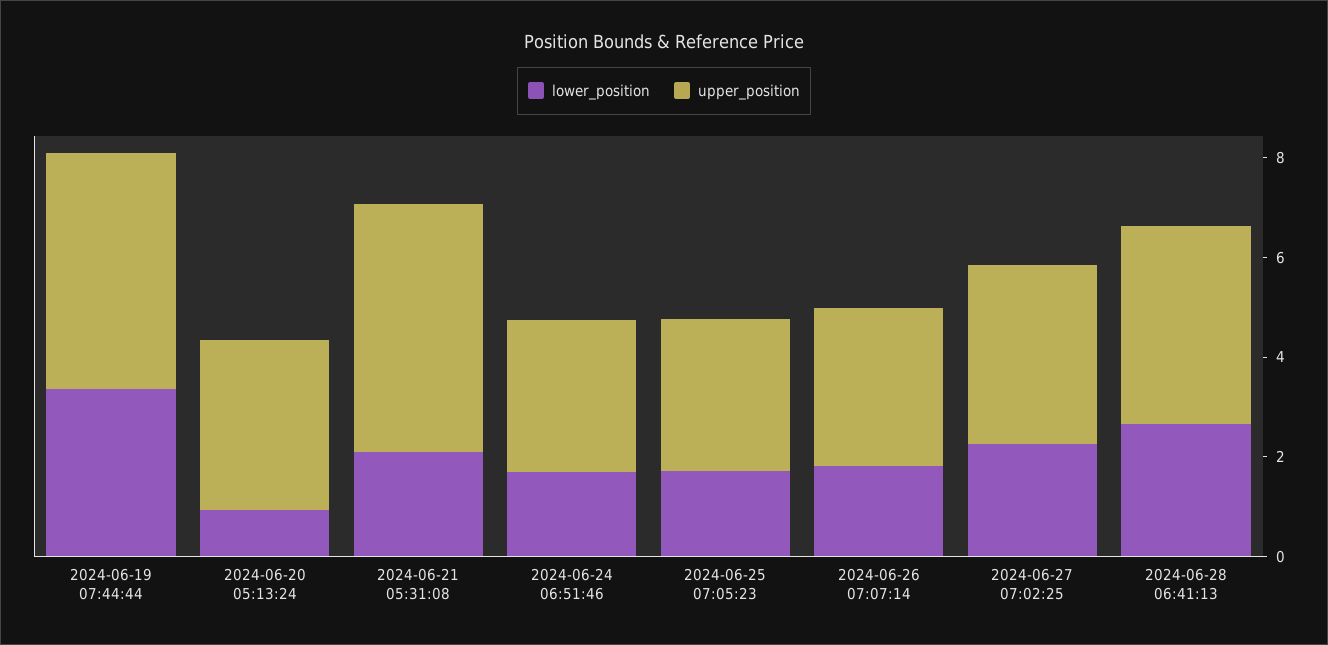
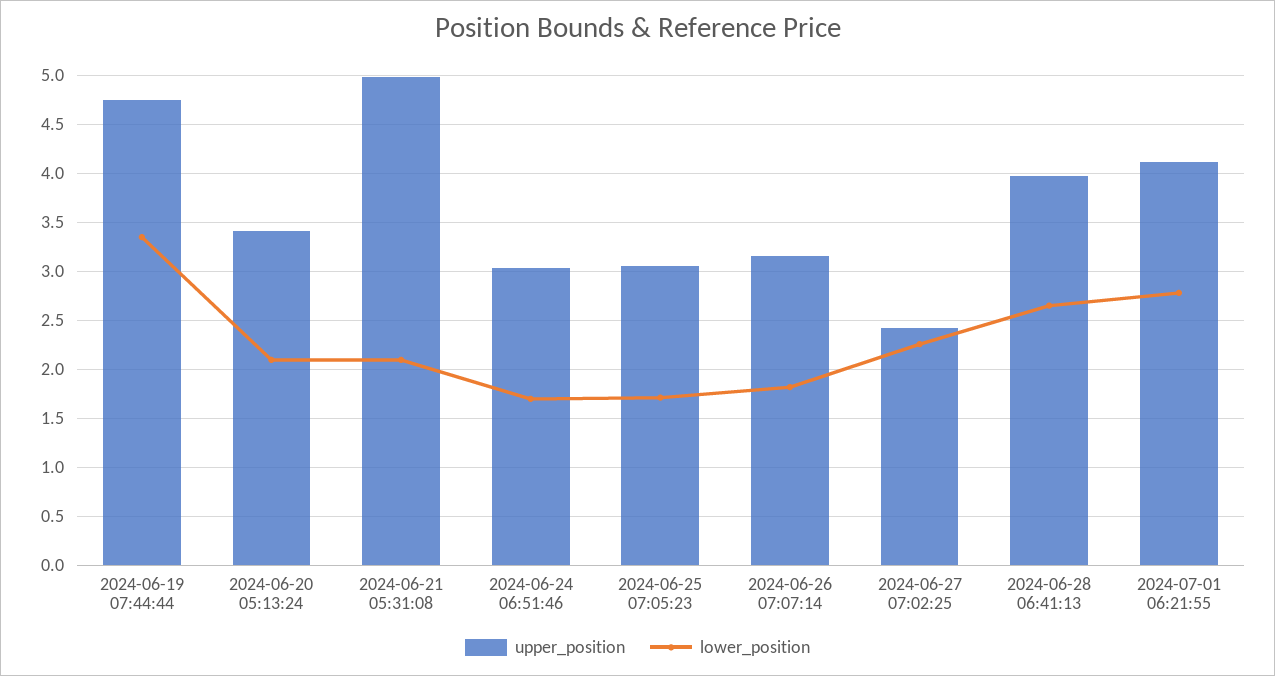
lower_position, 2024-06-20 05:13:24: 1 -> 2.1
upper_position, 2024-06-27 07:02:25: 3.5 -> 2.4
upper_position, 2024-07-01 06:21:55: none -> 4.1
lower_position, 2024-07-01 06:21:55: none -> 2.8

